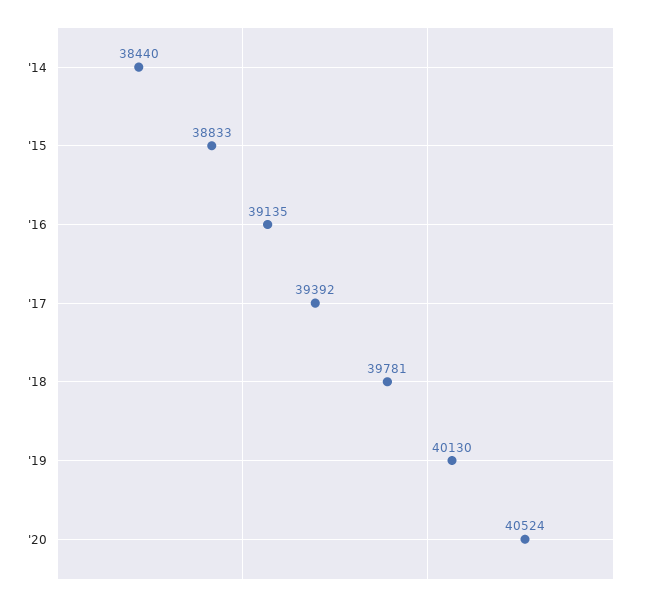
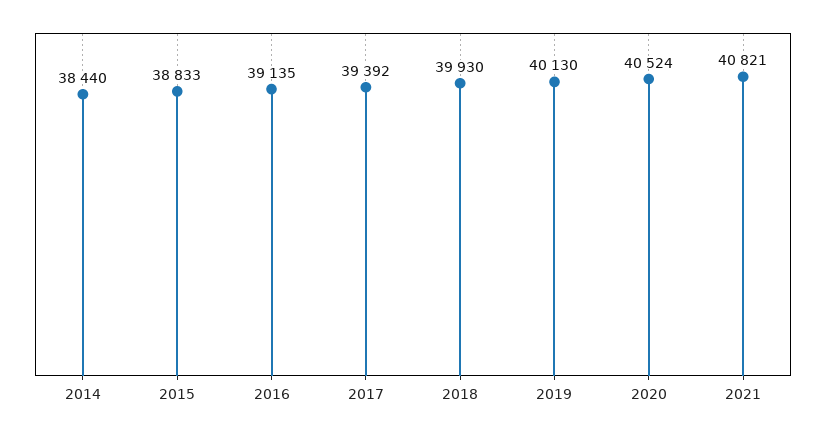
'18: 39781 -> 39930
2021: none -> 40821

